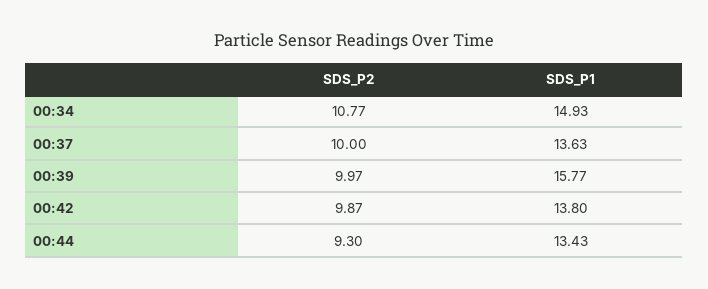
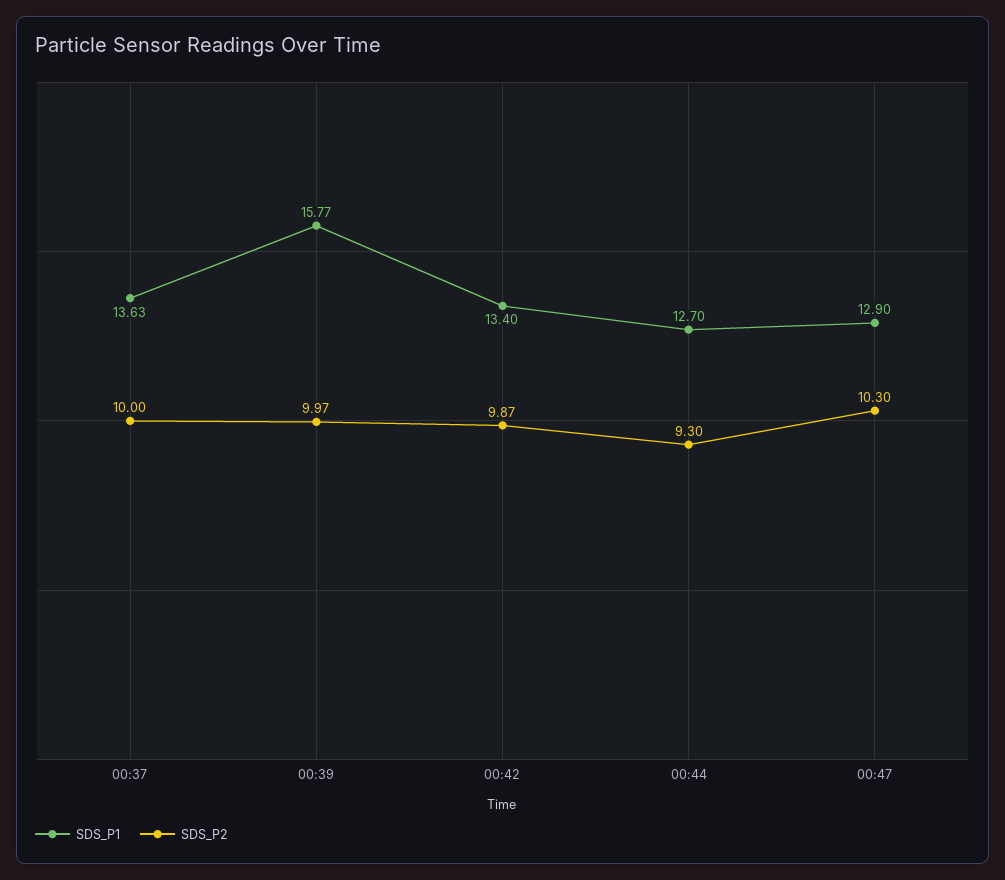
SDS_P2, 00:34: 10.77 -> none
SDS_P1, 00:34: 14.93 -> none
SDS_P1, 00:42: 13.8 -> 13.4
SDS_P1, 00:44: 13.43 -> 12.7
SDS_P1, 00:47: none -> 12.9
SDS_P2, 00:47: none -> 10.3

